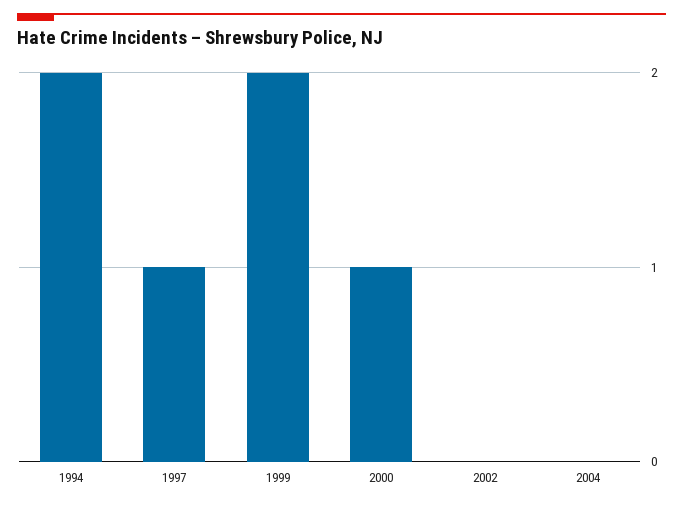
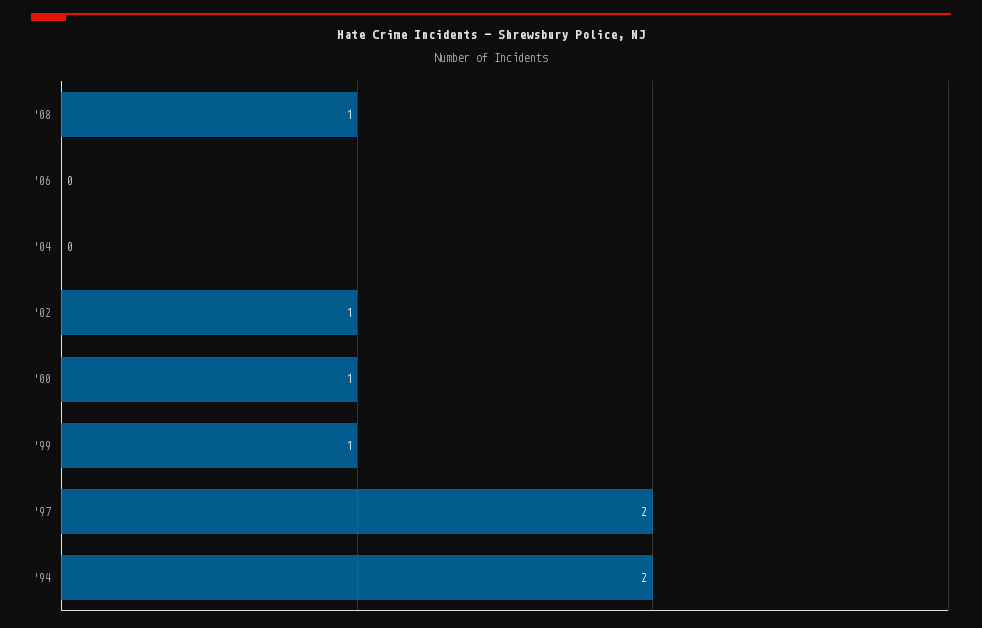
1997: 1 -> 2
1999: 2 -> 1
2002: 0 -> 1
'08: none -> 1
'06: none -> 0

